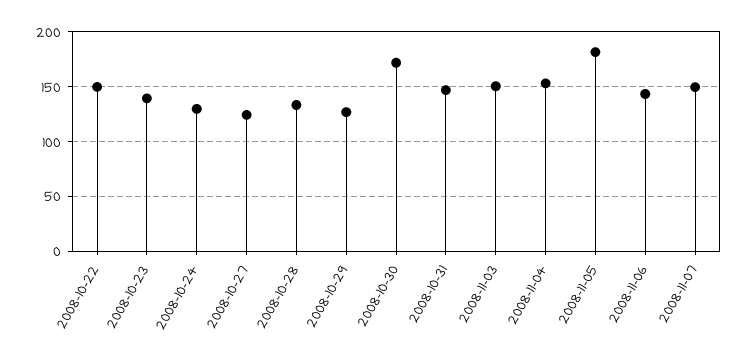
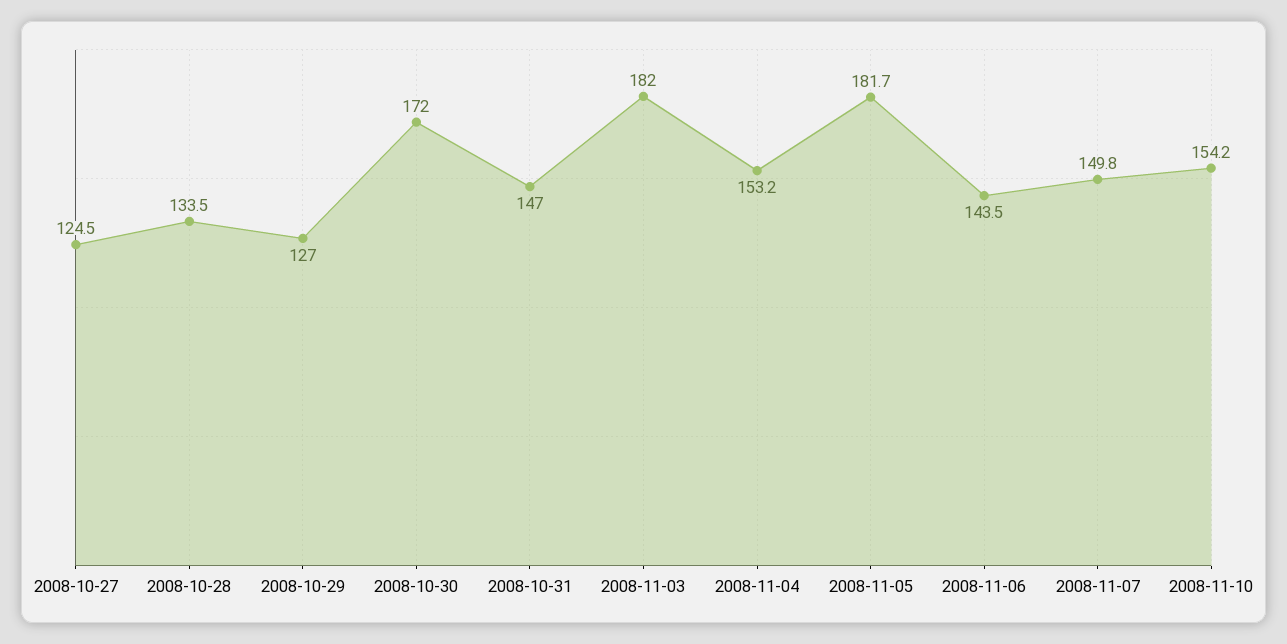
2008-10-22: 150 -> none
2008-10-23: 140 -> none
2008-10-24: 130 -> none
2008-11-03: 150 -> 182
2008-11-10: none -> 154.2

